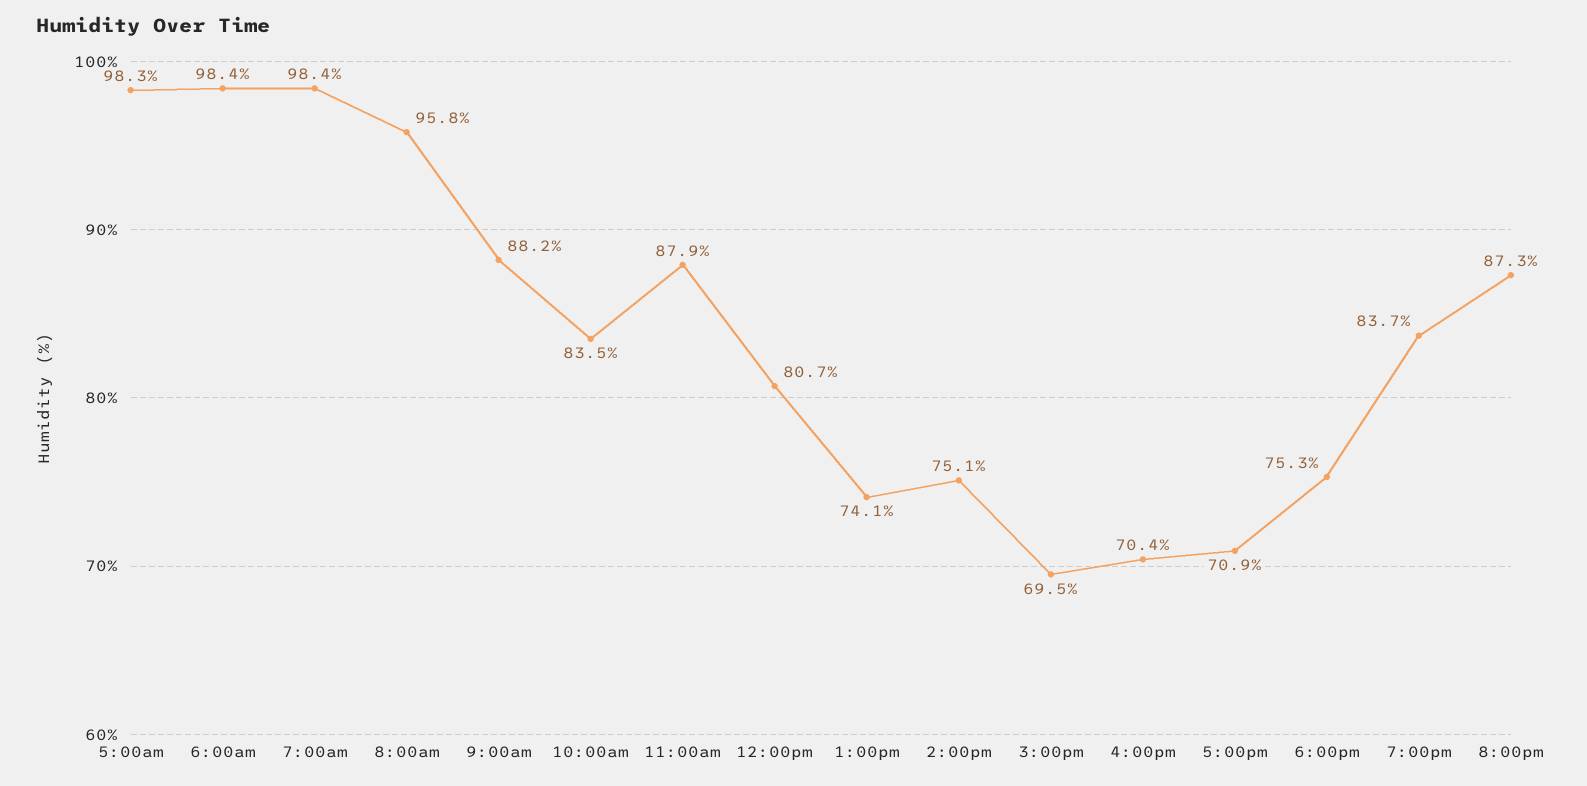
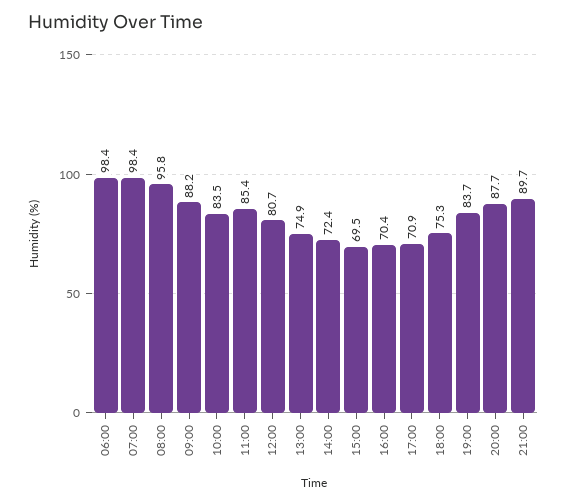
5:00am: 98.3 -> none
11:00am: 87.9 -> 85.4
1:00pm: 74.1 -> 74.9
2:00pm: 75.1 -> 72.4
8:00pm: 87.3 -> 87.7
21:00: none -> 89.7

